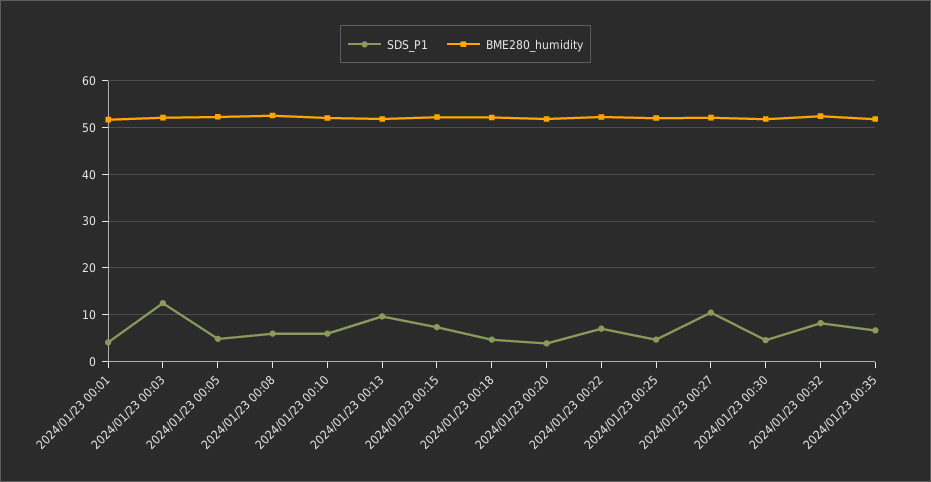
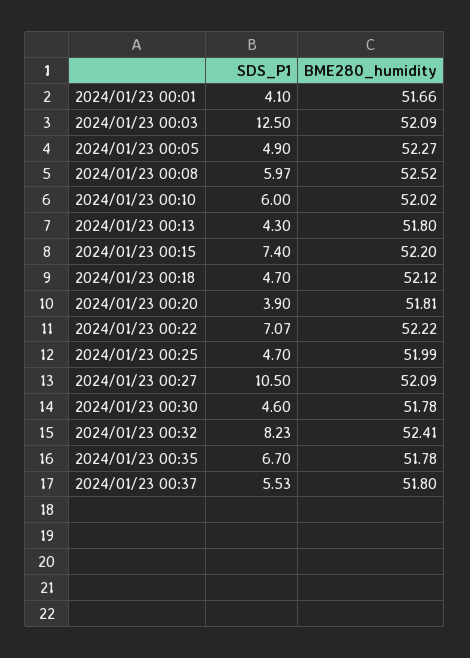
SDS_P1, 2024/01/23 00:13: 10 -> 4.3
SDS_P1, 2024/01/23 00:37: none -> 5.53
BME280_humidity, 2024/01/23 00:37: none -> 51.8

